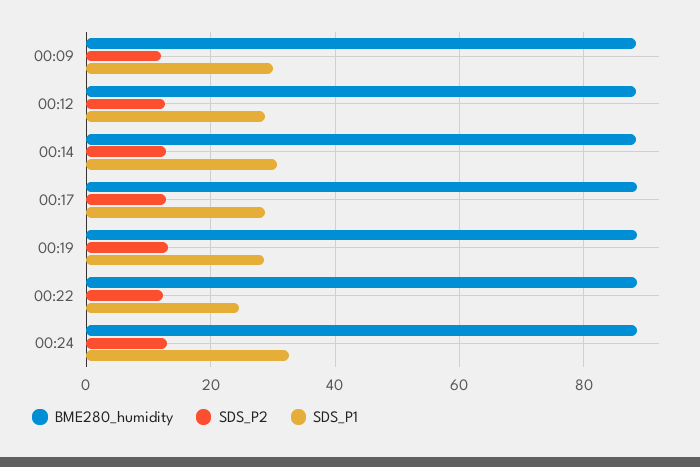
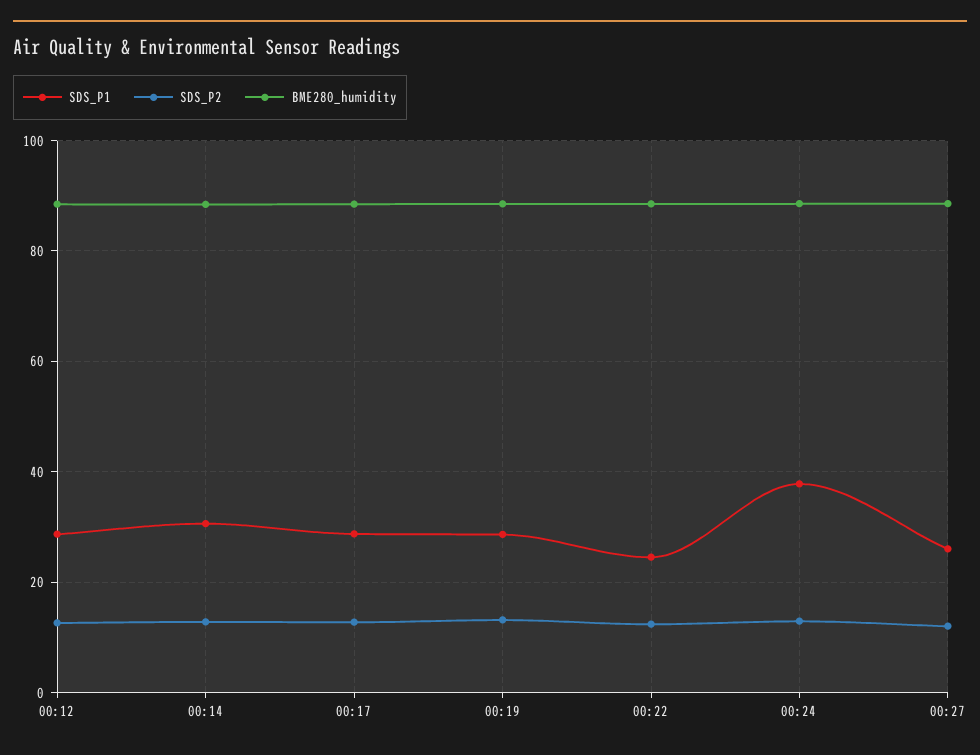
BME280_humidity, 00:09: 88 -> none
SDS_P2, 00:09: 12 -> none
SDS_P1, 00:09: 30 -> none
SDS_P1, 00:24: 32 -> 38
SDS_P1, 00:27: none -> 26
SDS_P2, 00:27: none -> 12
BME280_humidity, 00:27: none -> 88

